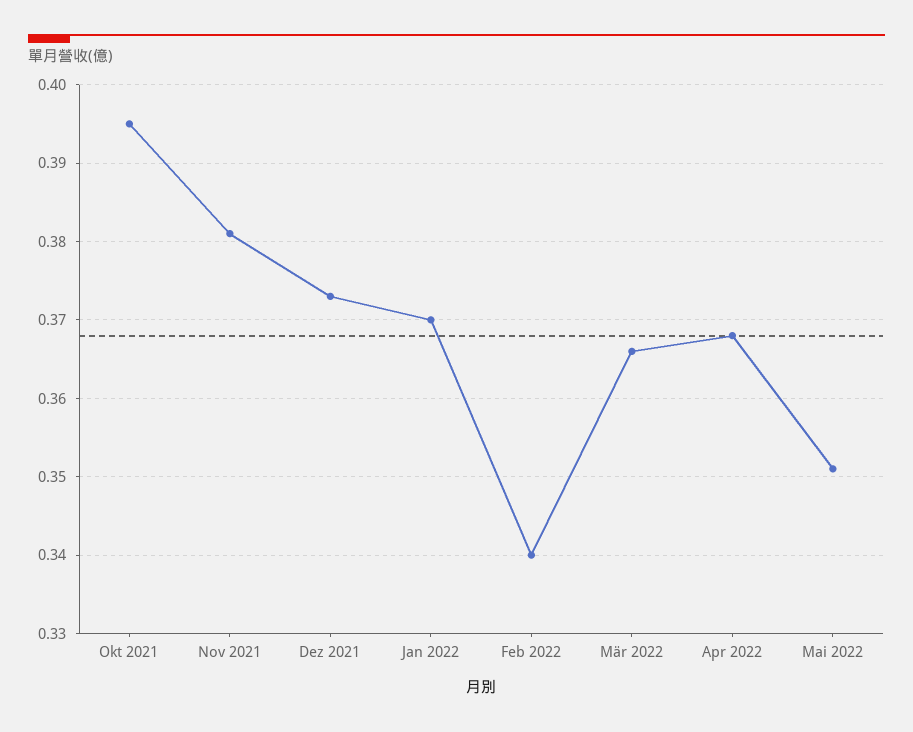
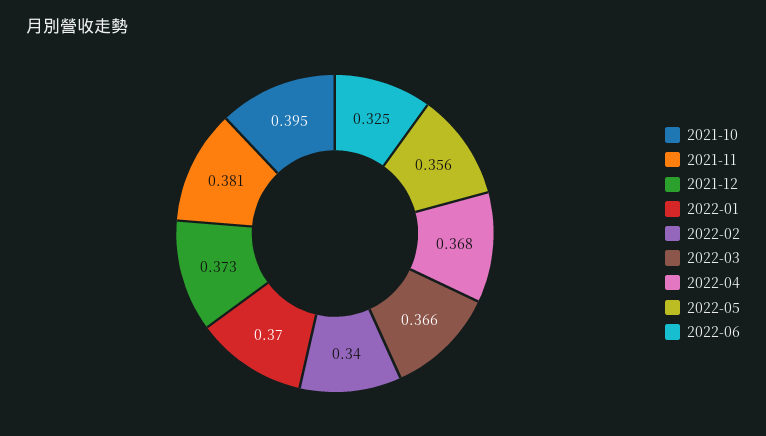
Mai 2022: 0.351 -> 0.356
2022-06: none -> 0.325

